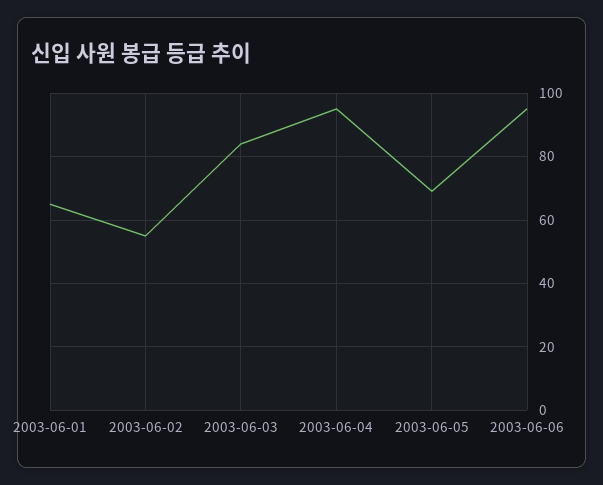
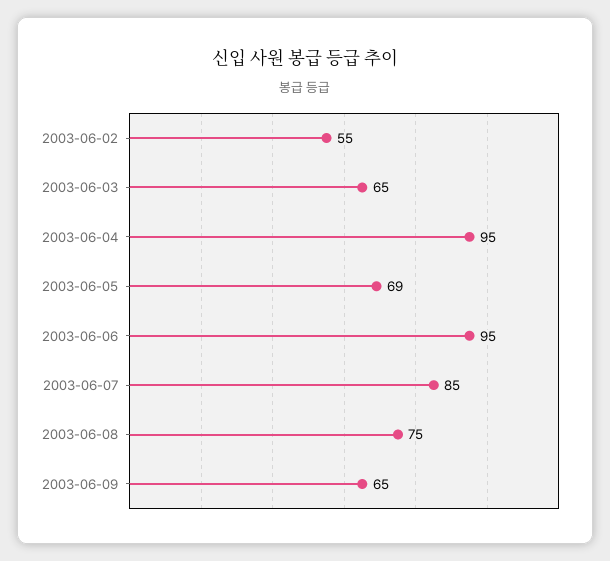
2003-06-01: 65 -> none
2003-06-03: 85 -> 65
2003-06-07: none -> 85
2003-06-08: none -> 75
2003-06-09: none -> 65

